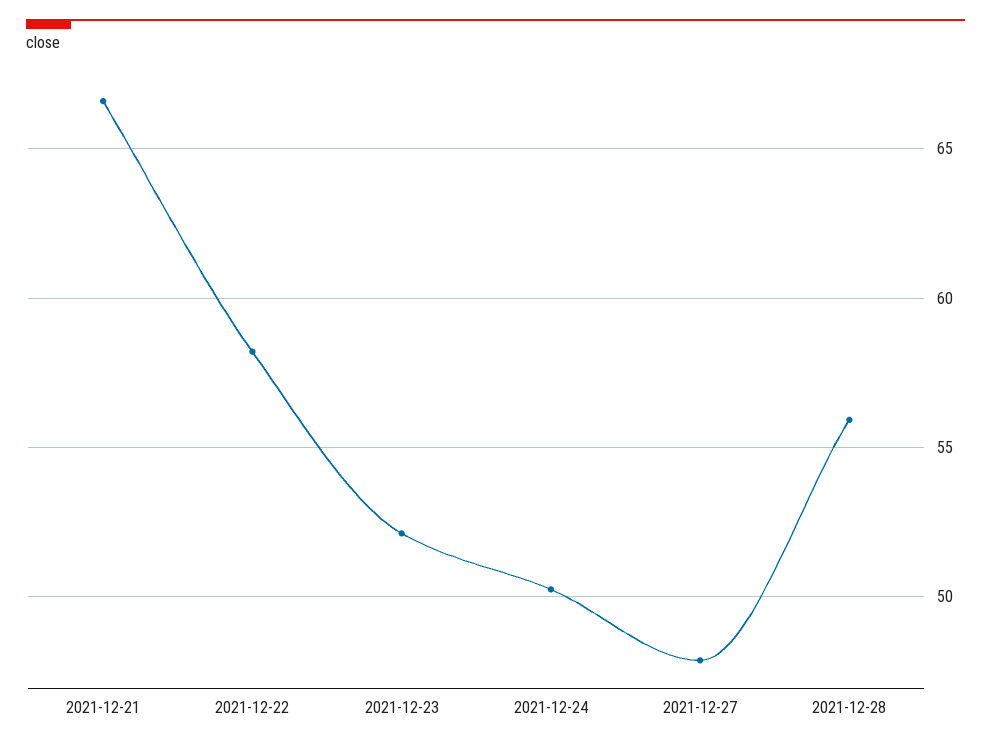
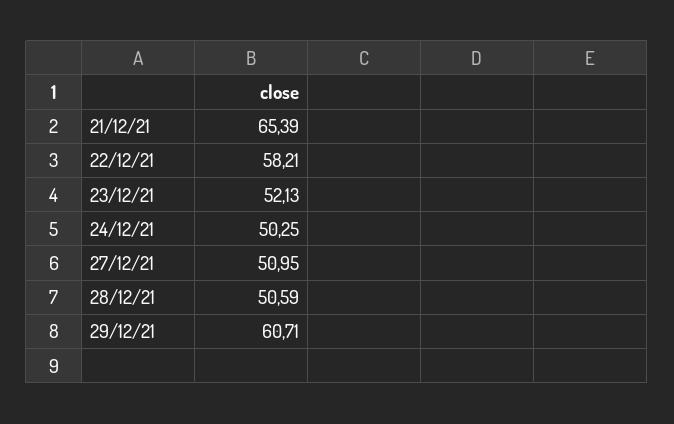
2021-12-21: 66.5 -> 65.39
2021-12-27: 48 -> 50.95
2021-12-28: 56 -> 50.59
29/12/21: none -> 60.71

